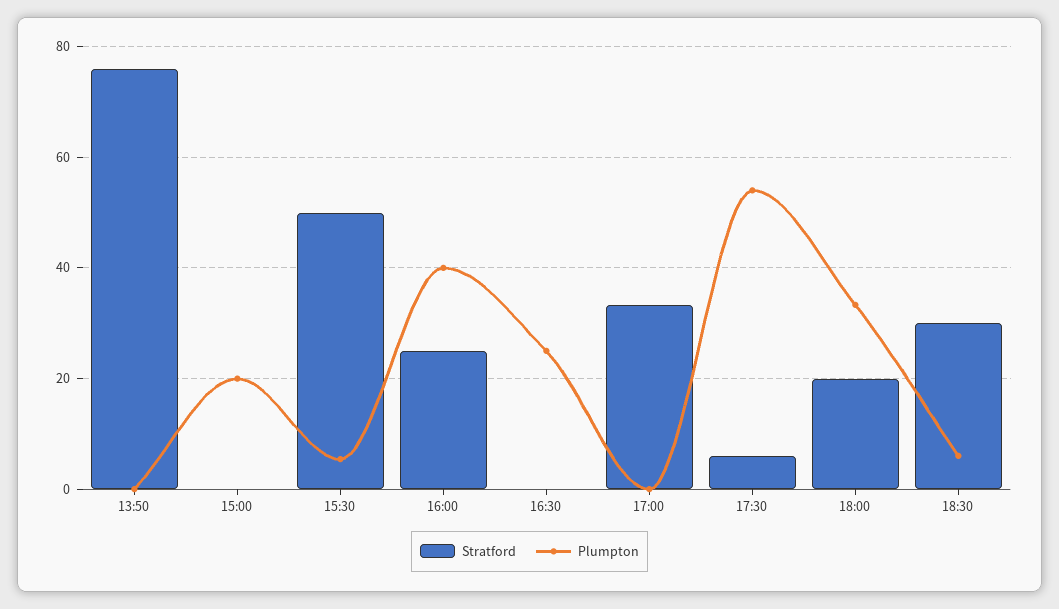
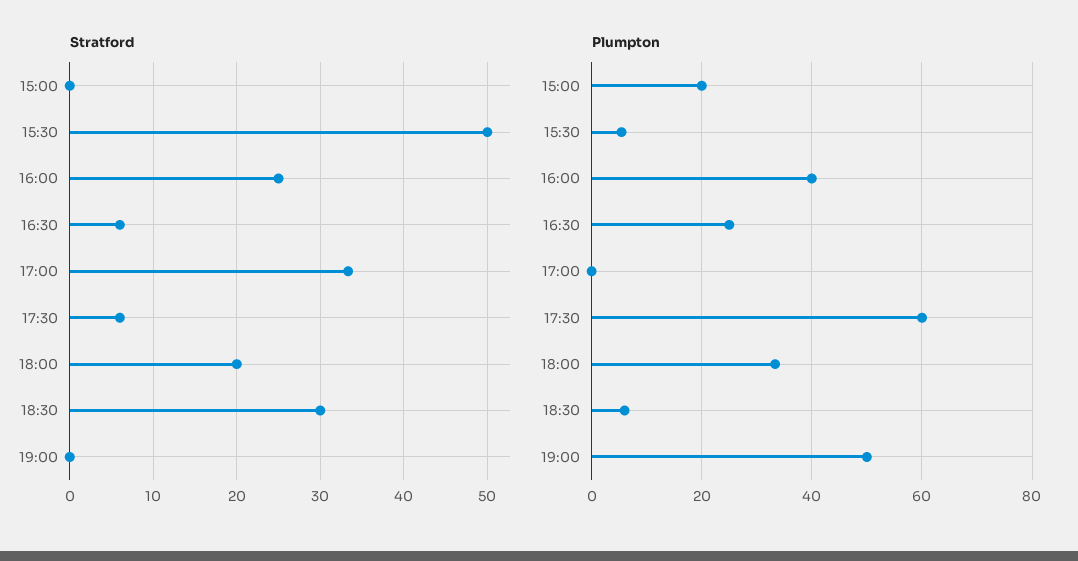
Stratford, 13:50: 76 -> none
Plumpton, 13:50: 0 -> none
Stratford, 16:30: 0 -> 6
Plumpton, 17:30: 54 -> 60
Stratford, 19:00: none -> 0
Plumpton, 19:00: none -> 50

